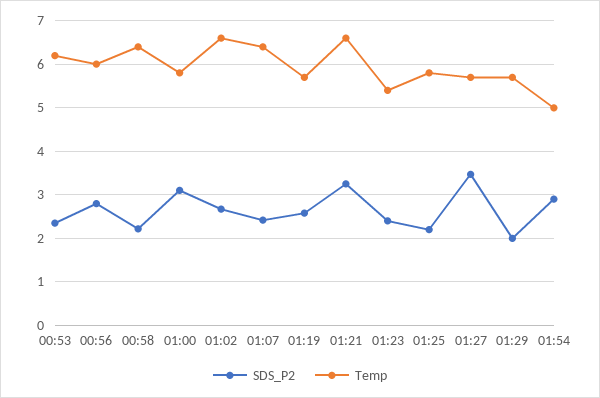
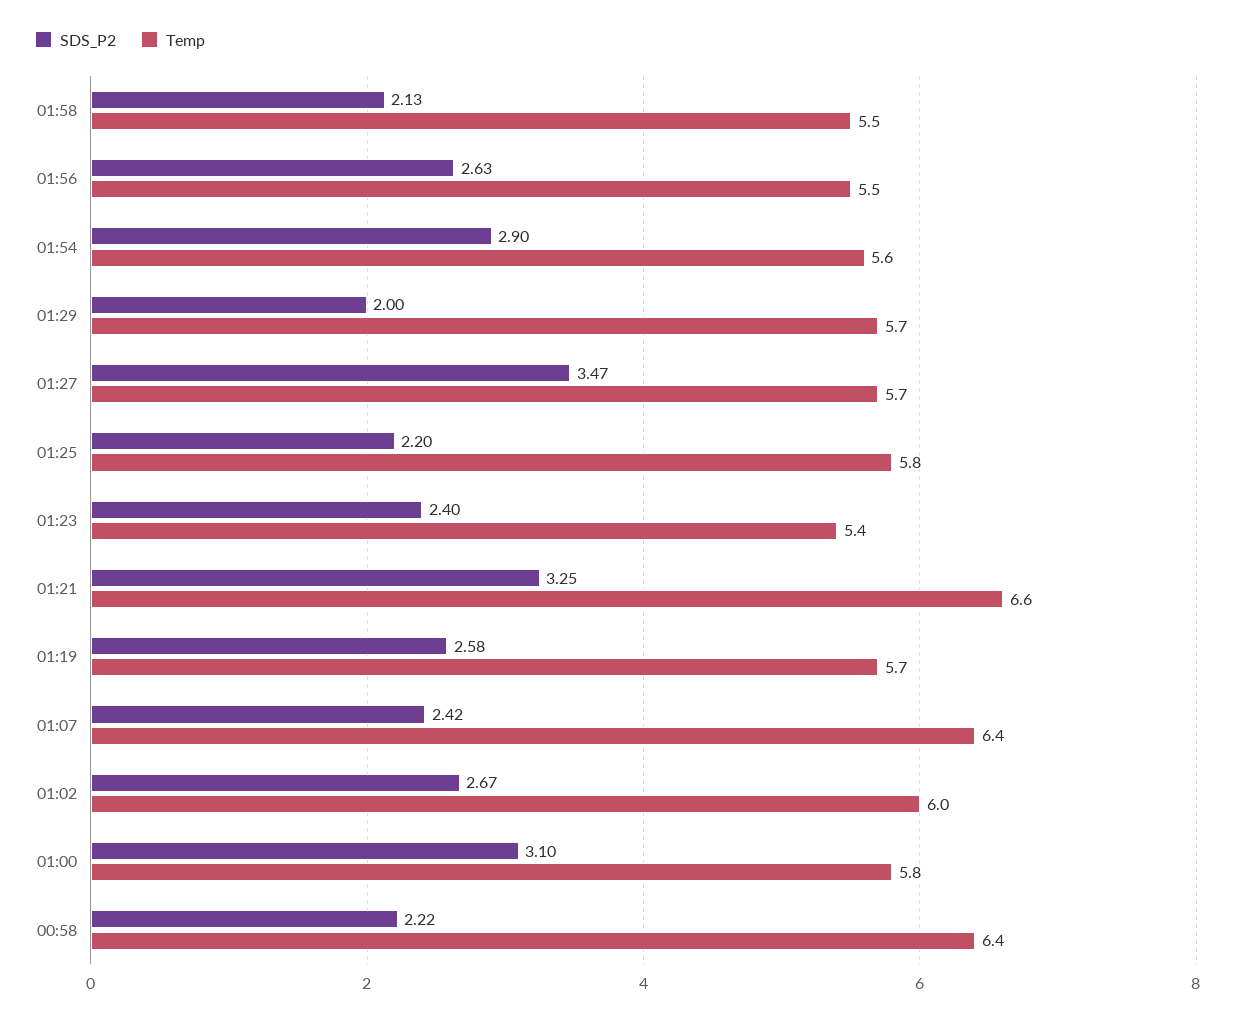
SDS_P2, 00:53: 2.4 -> none
Temp, 00:53: 6.2 -> none
SDS_P2, 00:56: 2.8 -> none
Temp, 00:56: 6 -> none
Temp, 01:02: 6.6 -> 6
Temp, 01:54: 5 -> 5.6
SDS_P2, 01:58: none -> 2.13
Temp, 01:58: none -> 5.5
SDS_P2, 01:56: none -> 2.63
Temp, 01:56: none -> 5.5

